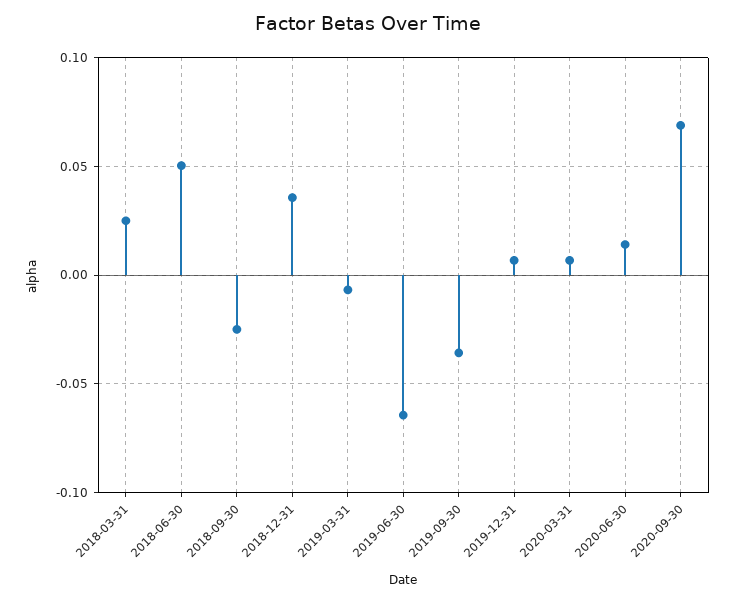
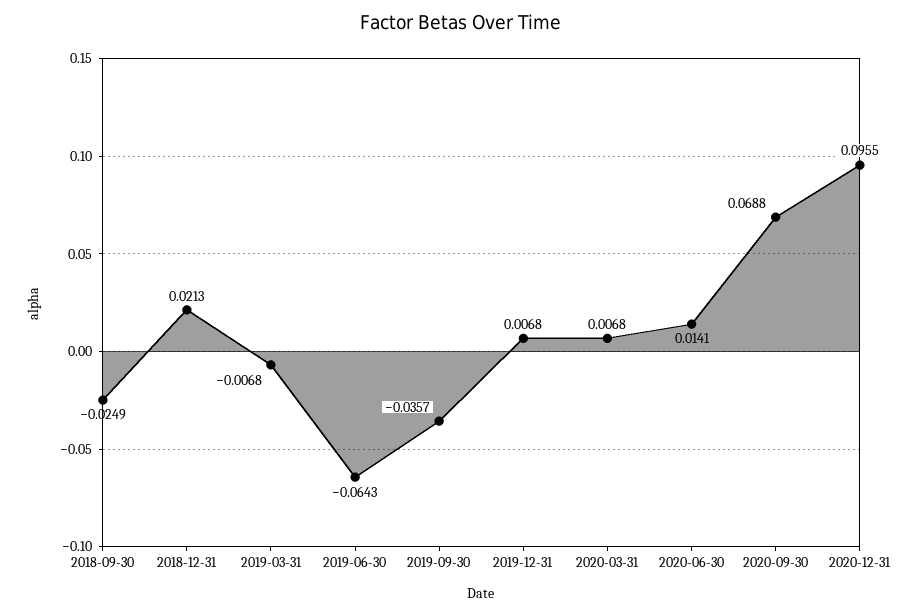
2018-03-31: 0.025 -> none
2018-06-30: 0.05 -> none
2018-12-31: 0.035 -> 0.0213
2020-12-31: none -> 0.0955

